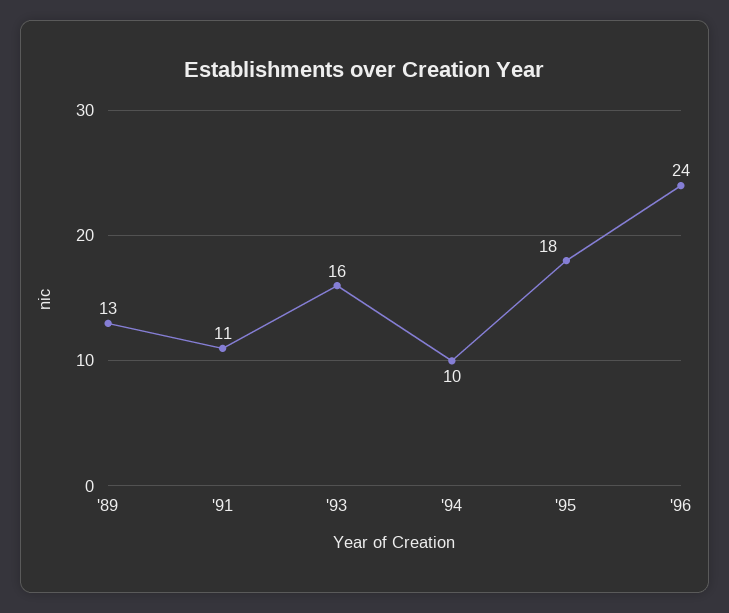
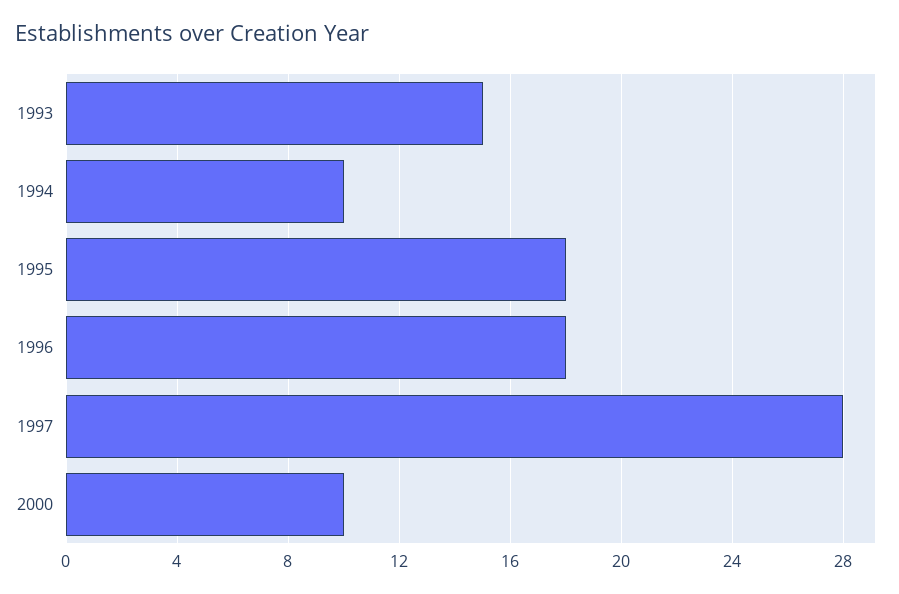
'89: 13 -> none
'91: 11 -> none
'93: 16 -> 15
'96: 24 -> 18
1997: none -> 28
2000: none -> 10

